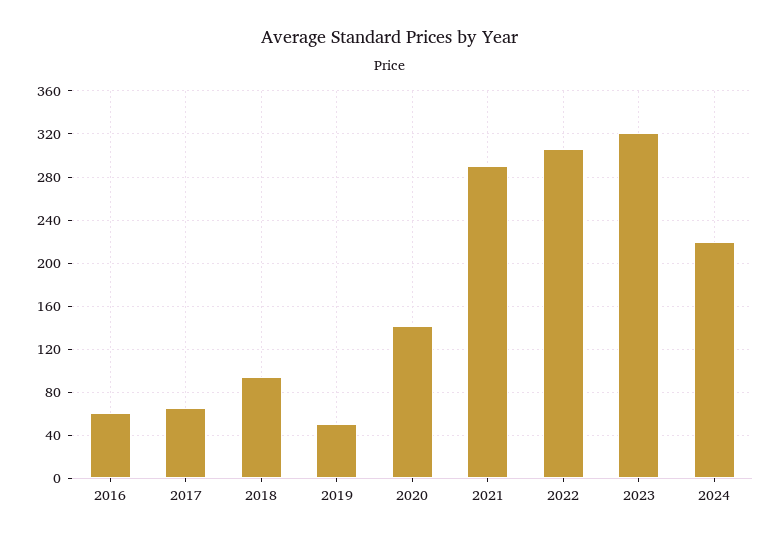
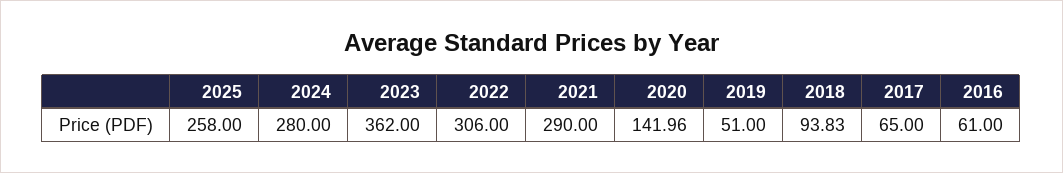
2023: 320 -> 362
2024: 220 -> 280
2025: none -> 258

